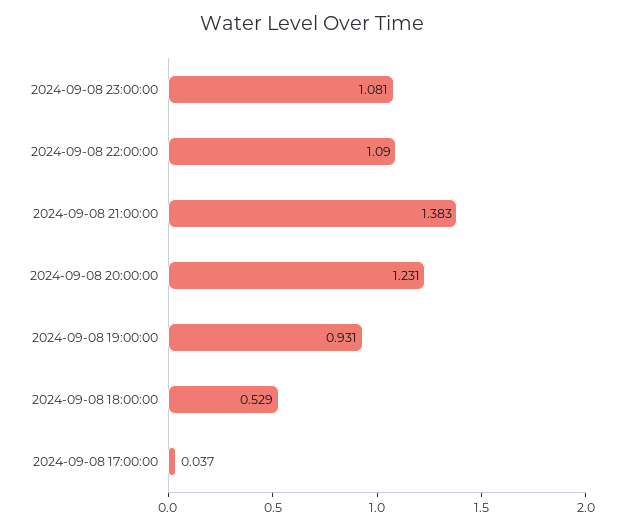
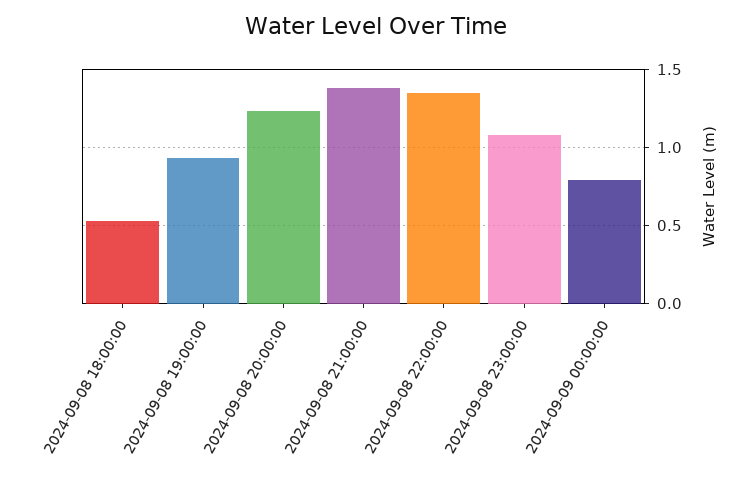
2024-09-08 22:00:00: 1.09 -> 1.35
2024-09-08 17:00:00: 0.037 -> none
2024-09-09 00:00:00: none -> 0.8

